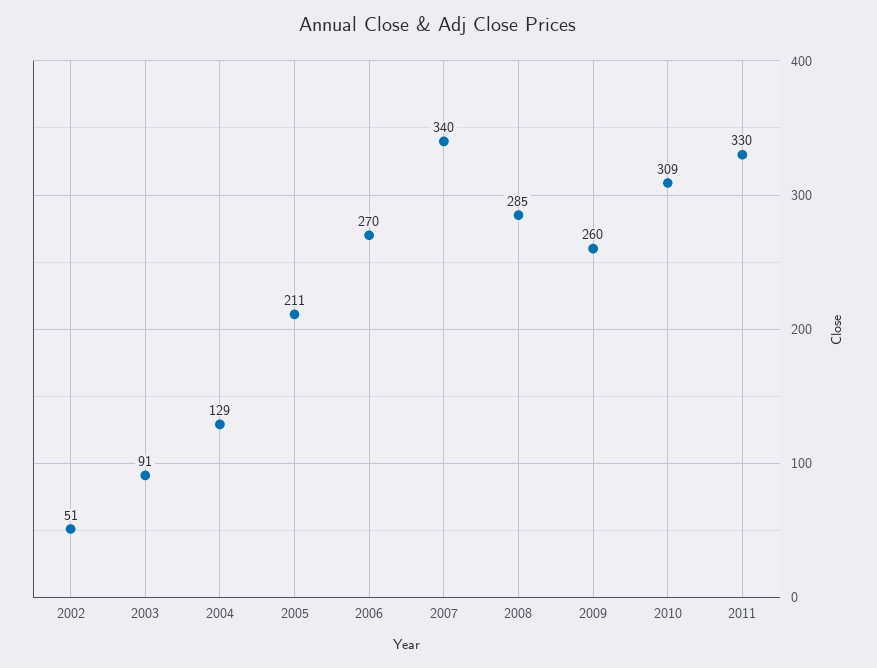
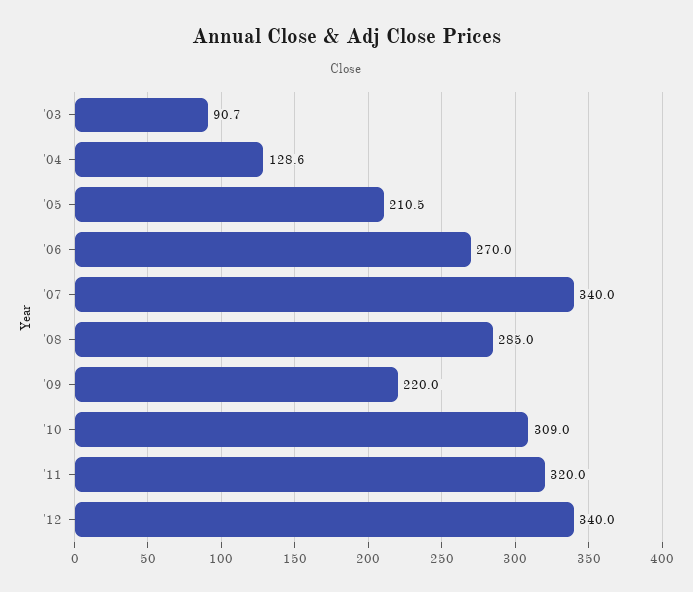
2002: 51 -> none
2009: 260 -> 220
2011: 330 -> 320
'12: none -> 340

